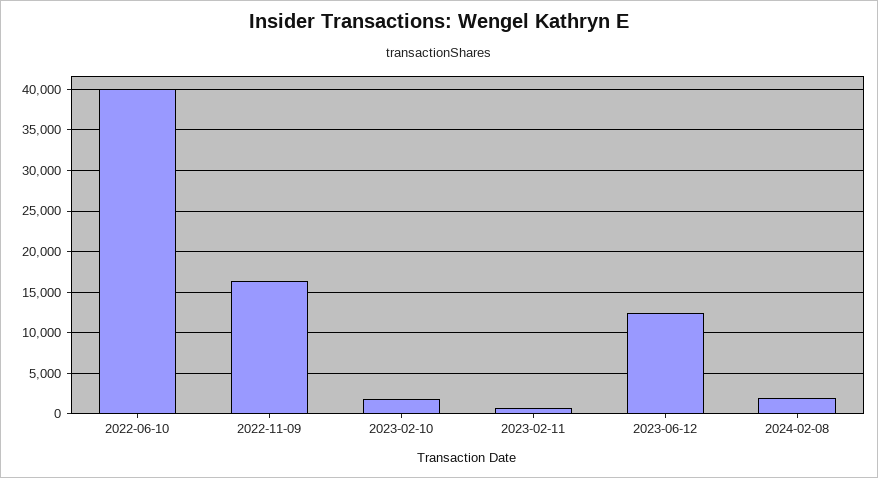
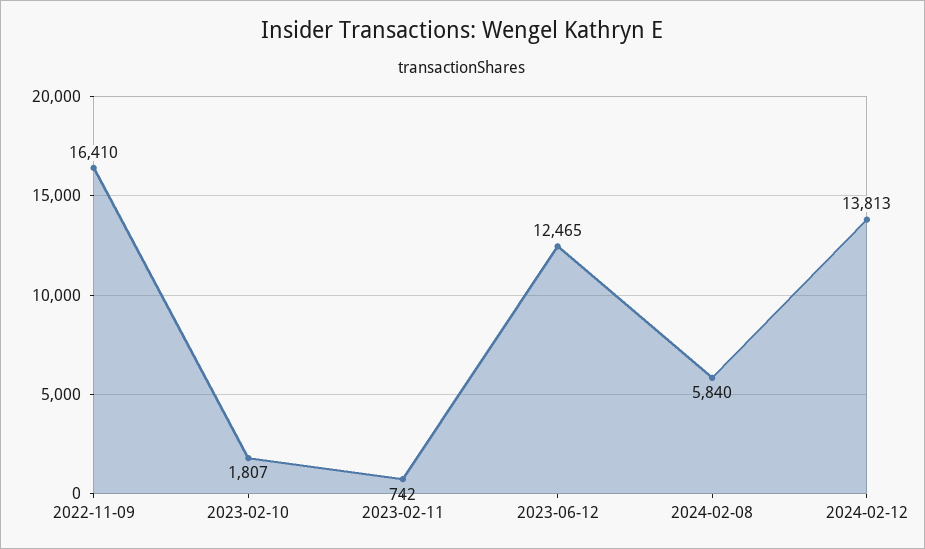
2022-06-10: 40000 -> none
2024-02-08: 2000 -> 5840
2024-02-12: none -> 13813

